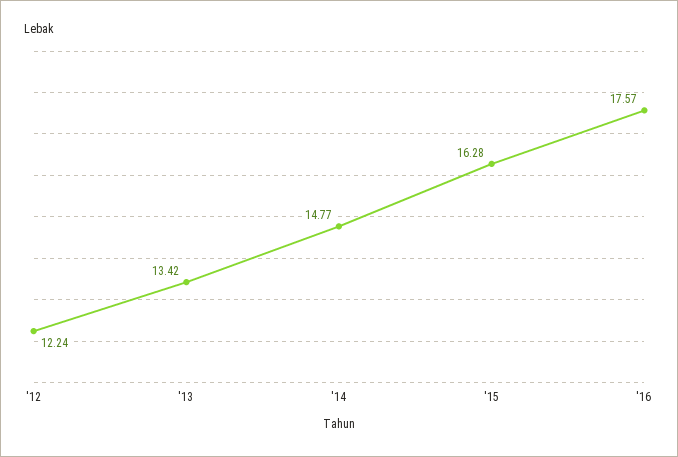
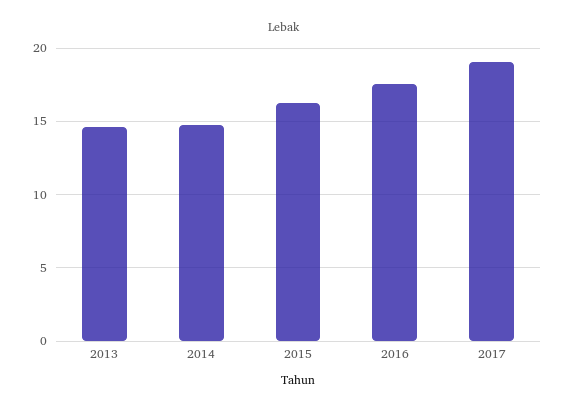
'12: 12.24 -> none
'13: 13.42 -> 14.5
2017: none -> 19

